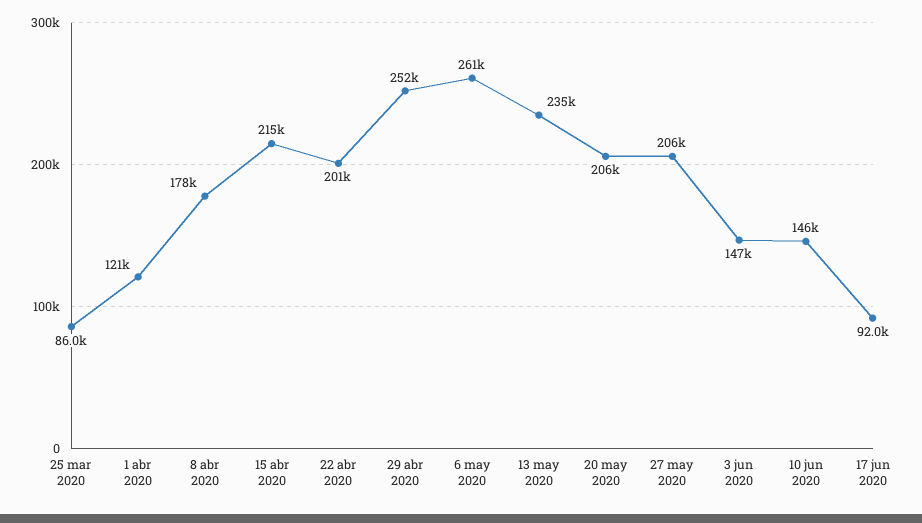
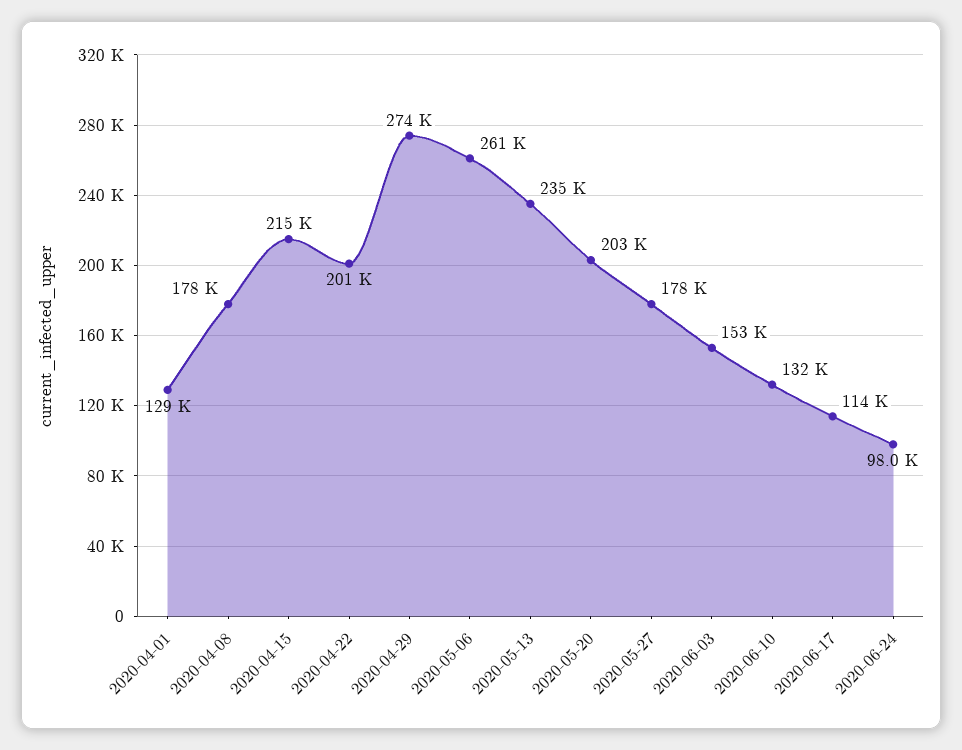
25 mar 2020: 86000 -> none
1 abr 2020: 121000 -> 129000
29 abr 2020: 252000 -> 274000
20 may 2020: 206000 -> 203000
27 may 2020: 206000 -> 178000
3 jun 2020: 147000 -> 153000
10 jun 2020: 146000 -> 132000
17 jun 2020: 92000 -> 114000
2020-06-24: none -> 98000

